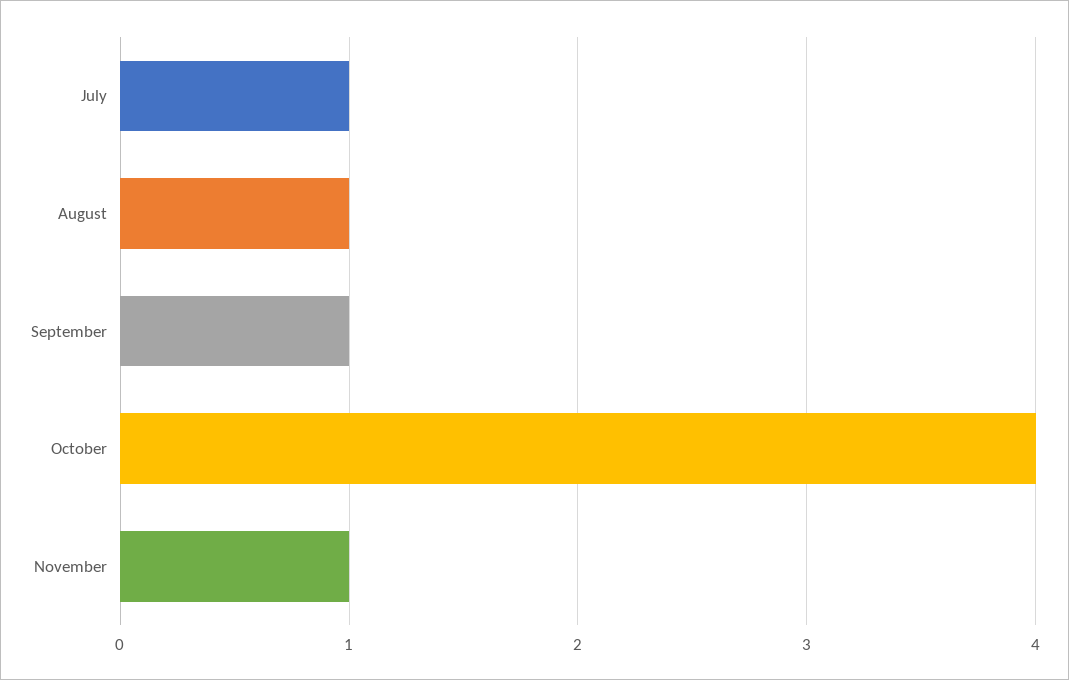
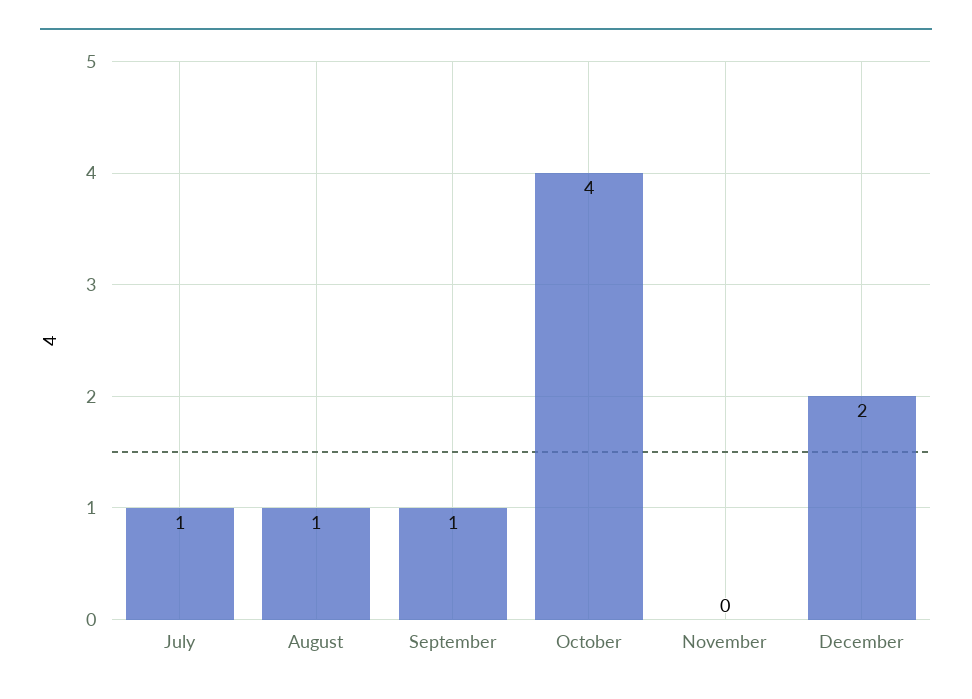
November: 1 -> 0
December: none -> 2

